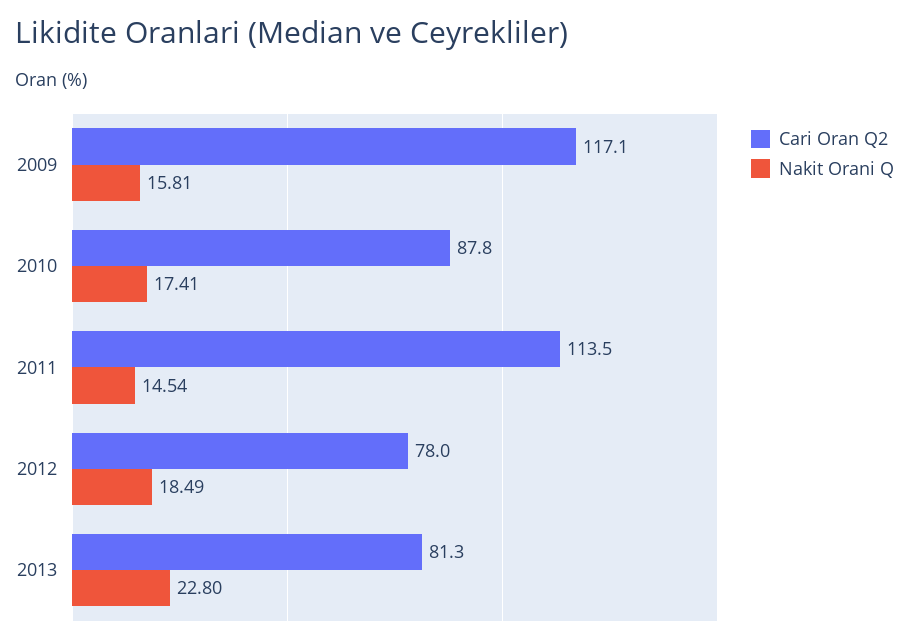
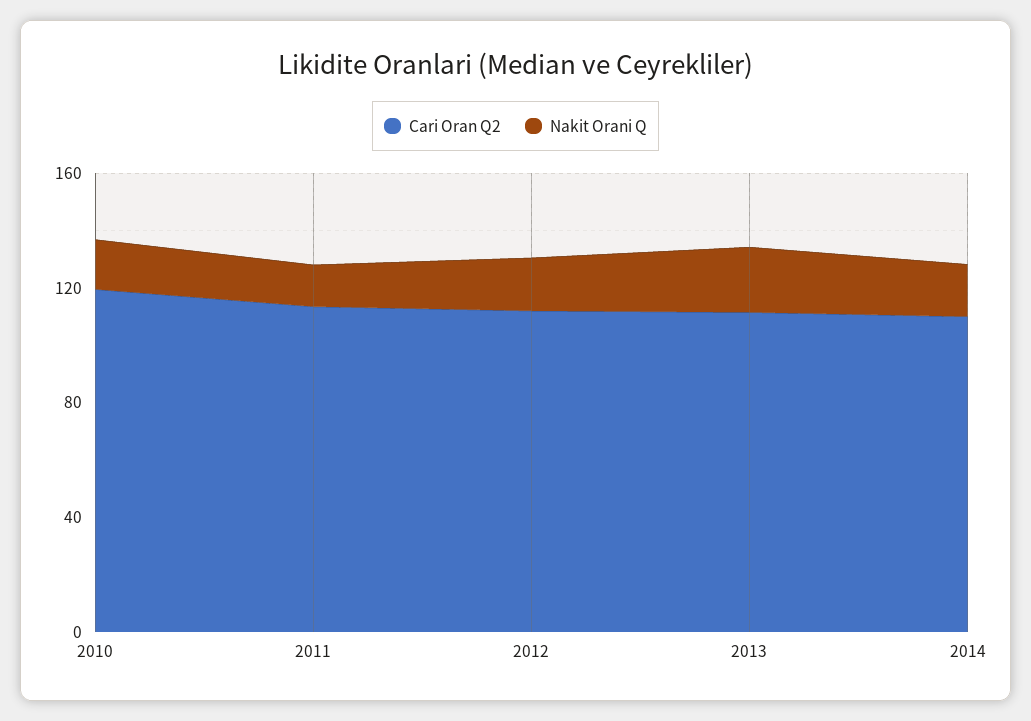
Cari Oran Q2, 2009: 117.1 -> none
Nakit Orani Q, 2009: 15.81 -> none
Cari Oran Q2, 2010: 87.8 -> 120
Cari Oran Q2, 2012: 78 -> 110
Cari Oran Q2, 2013: 81.3 -> 110
Cari Oran Q2, 2014: none -> 110
Nakit Orani Q, 2014: none -> 20

